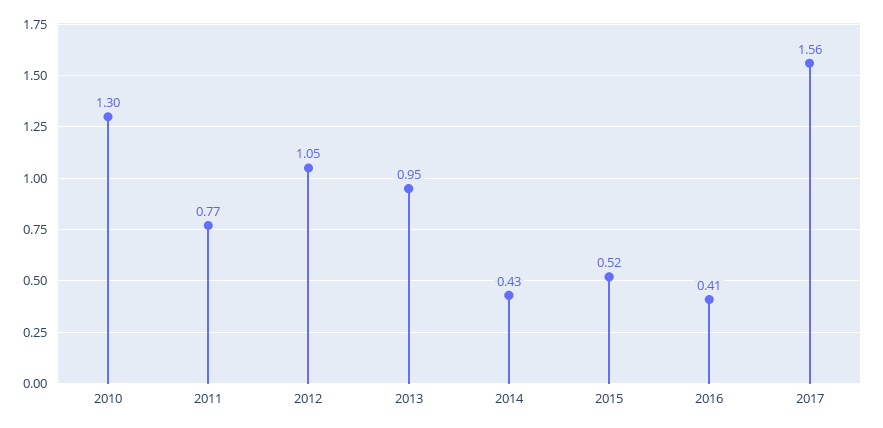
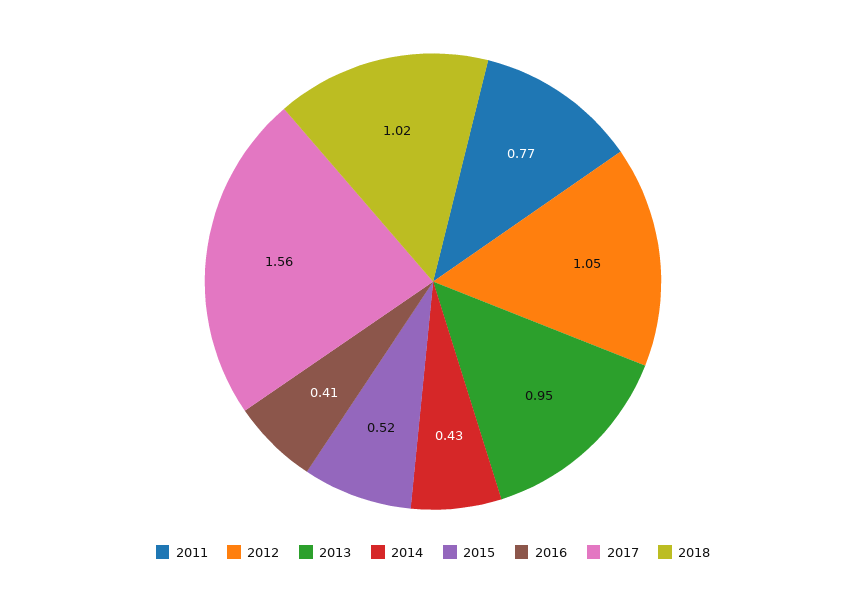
2010: 1.3 -> none
2018: none -> 1.02

